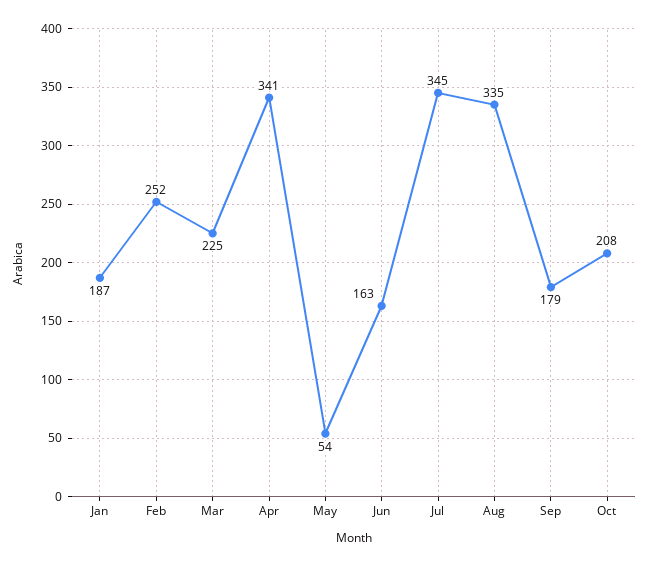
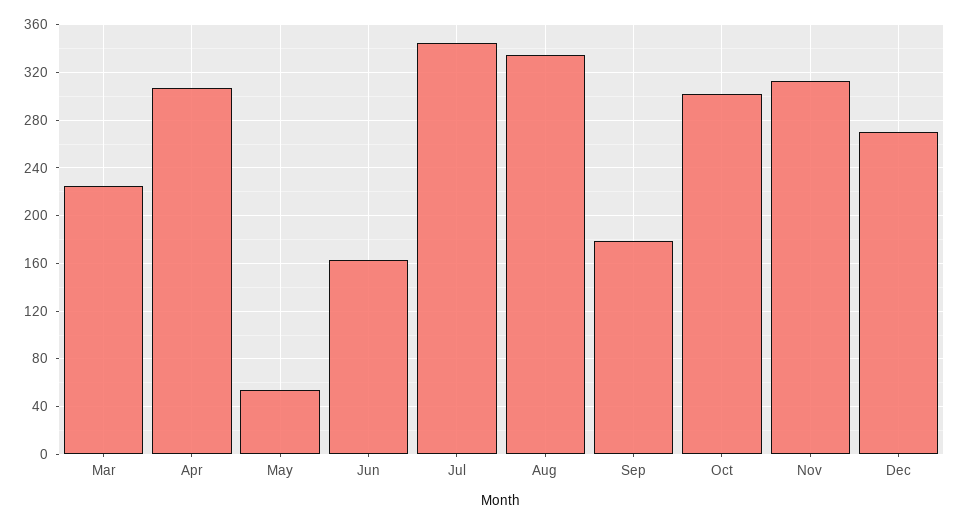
Jan: 187 -> none
Feb: 252 -> none
Apr: 341 -> 310
Oct: 208 -> 300
Nov: none -> 310
Dec: none -> 270

